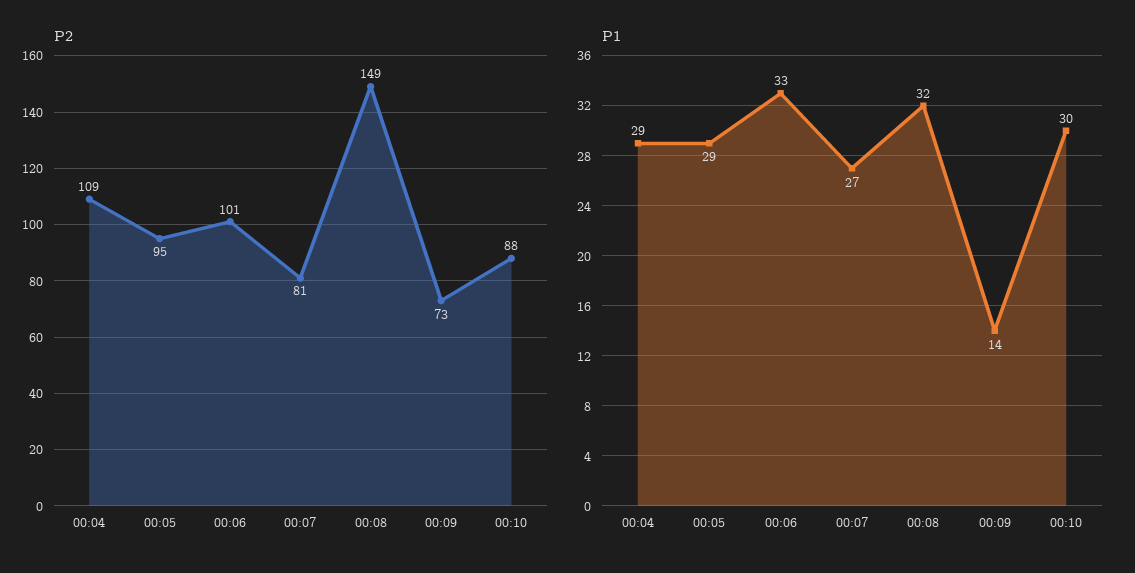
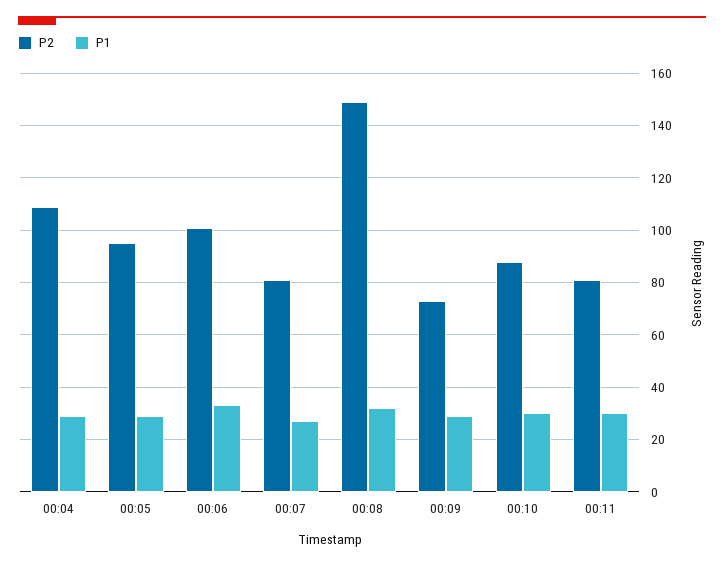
P1, 00:09: 14 -> 30
P2, 00:11: none -> 80
P1, 00:11: none -> 30

